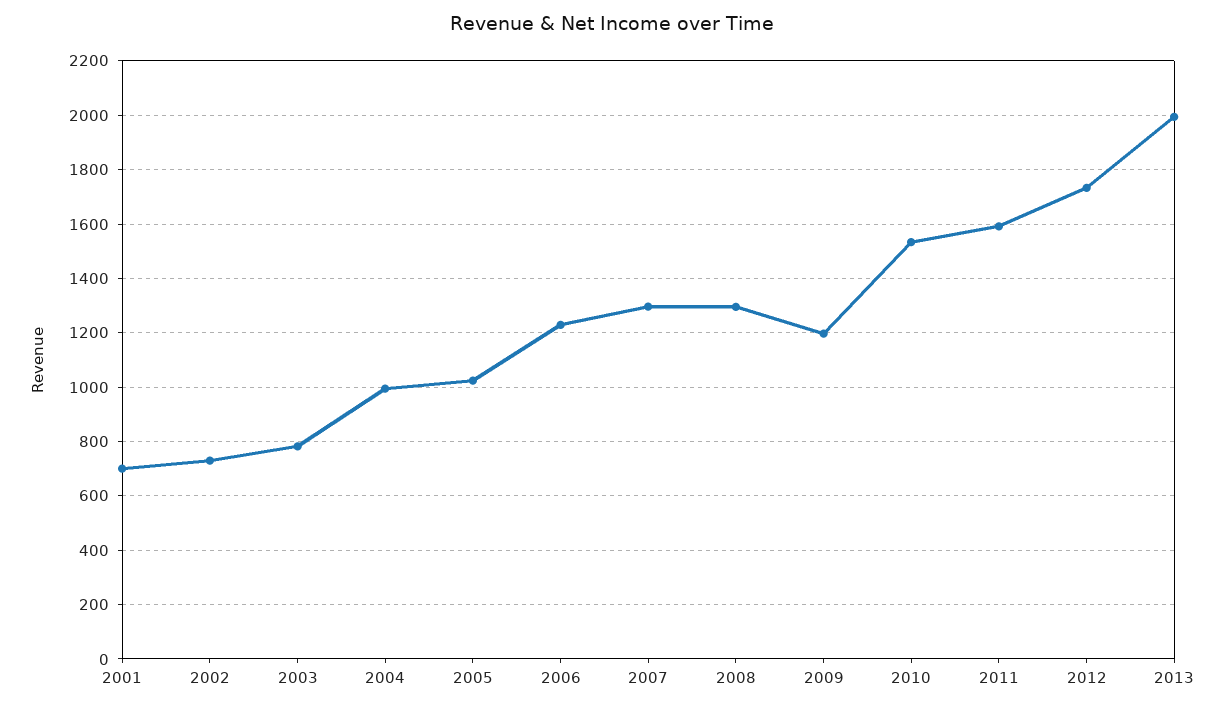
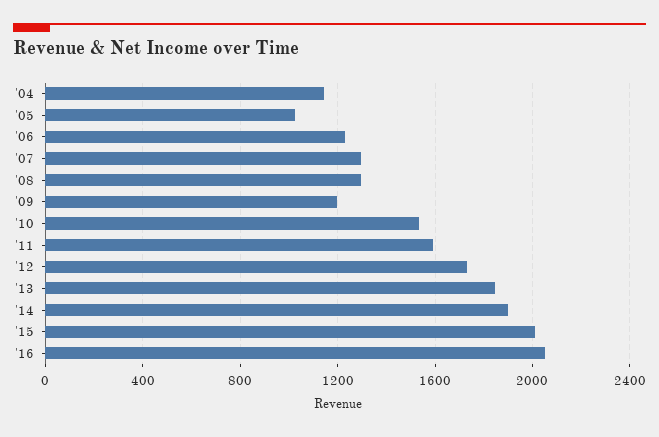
2001: 700 -> none
2002: 725 -> none
2003: 775 -> none
2004: 1000 -> 1150
2013: 2000 -> 1850
'14: none -> 1900
'15: none -> 2000
'16: none -> 2050

